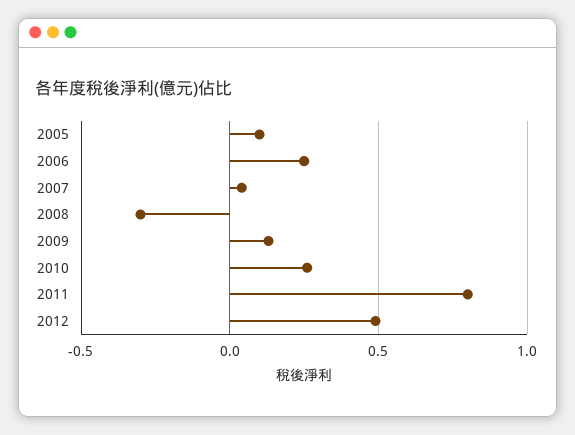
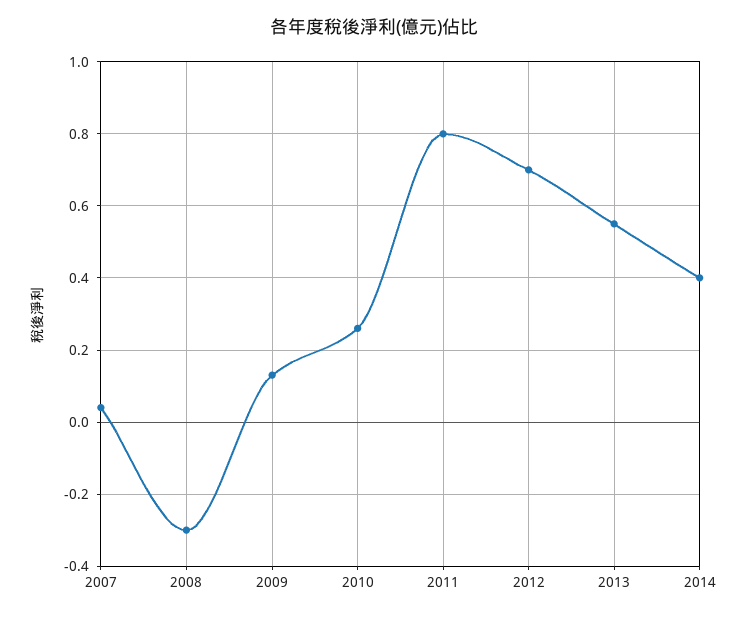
2005: 0.1 -> none
2006: 0.25 -> none
2012: 0.5 -> 0.7
2013: none -> 0.55
2014: none -> 0.4

